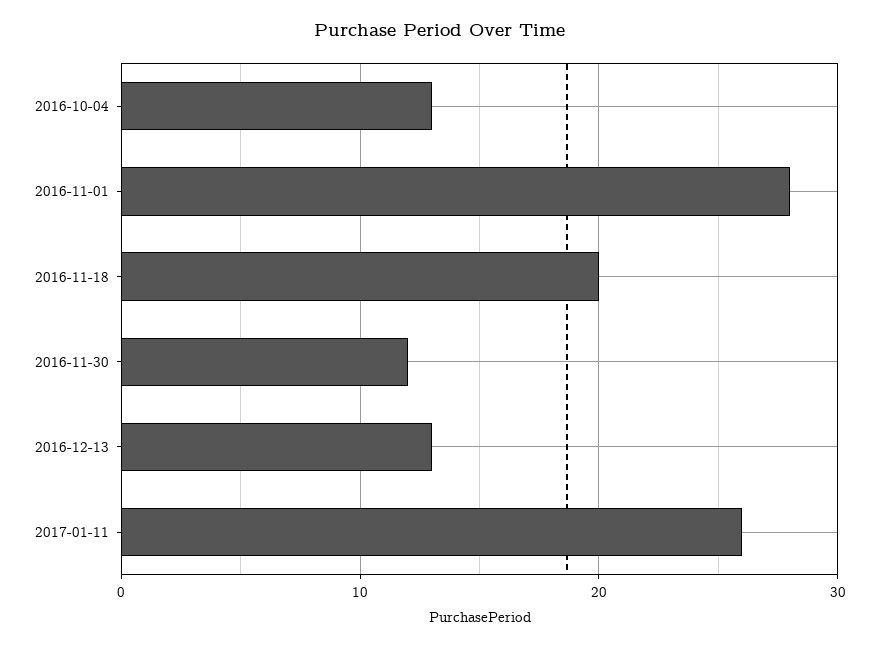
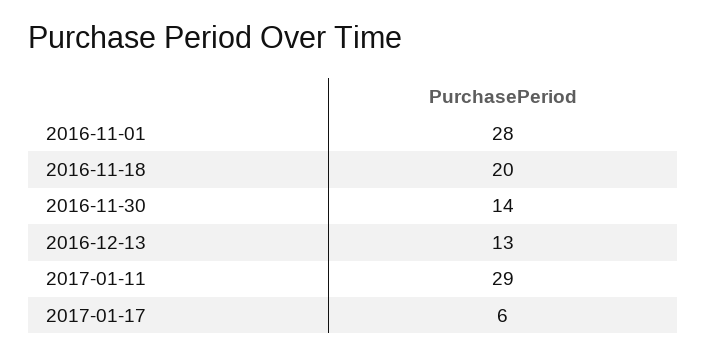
2016-10-04: 13 -> none
2016-11-30: 12 -> 14
2017-01-11: 26 -> 29
2017-01-17: none -> 6

